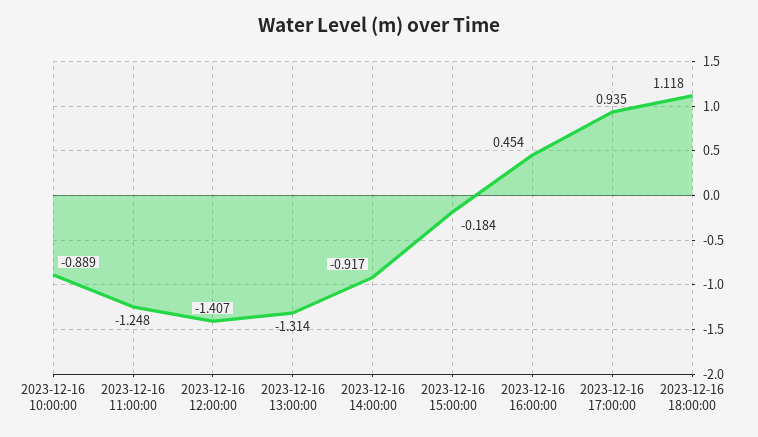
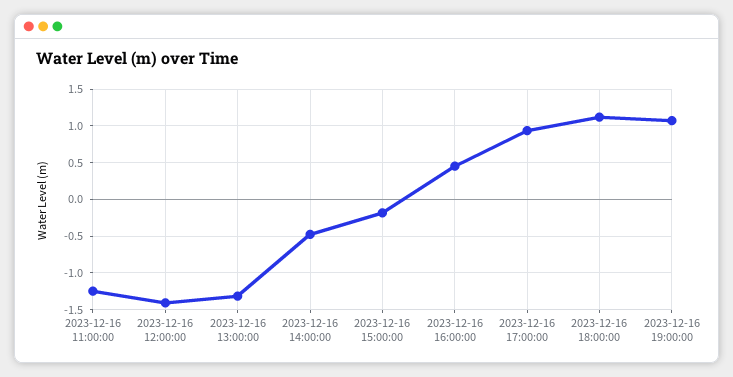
2023-12-16 10:00:00: -0.889 -> none
2023-12-16 14:00:00: -0.917 -> -0.5
2023-12-16 19:00:00: none -> 1.1

